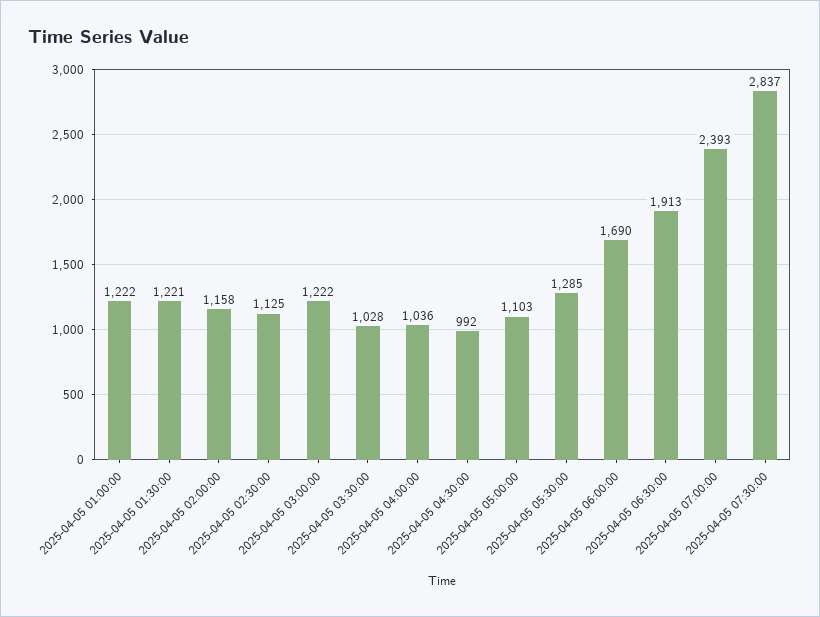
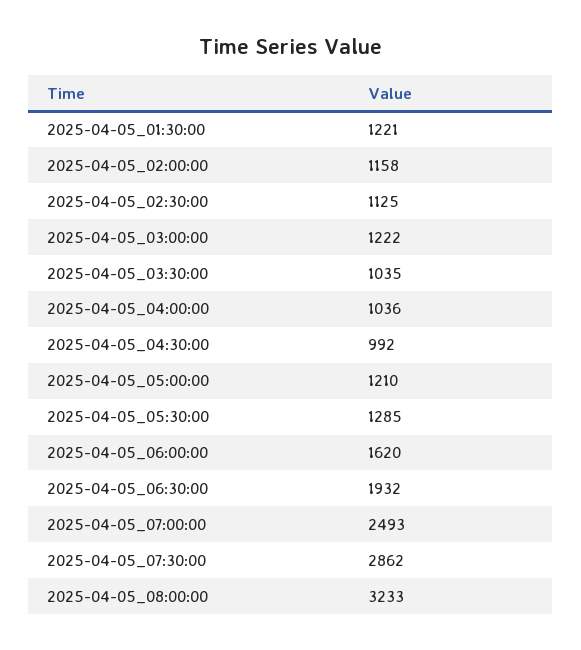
2025-04-05 01:00:00: 1222 -> none
2025-04-05 03:30:00: 1028 -> 1035
2025-04-05 05:00:00: 1103 -> 1210
2025-04-05 06:00:00: 1690 -> 1620
2025-04-05 06:30:00: 1913 -> 1932
2025-04-05 07:00:00: 2393 -> 2493
2025-04-05 07:30:00: 2837 -> 2862
2025-04-05_08:00:00: none -> 3233

